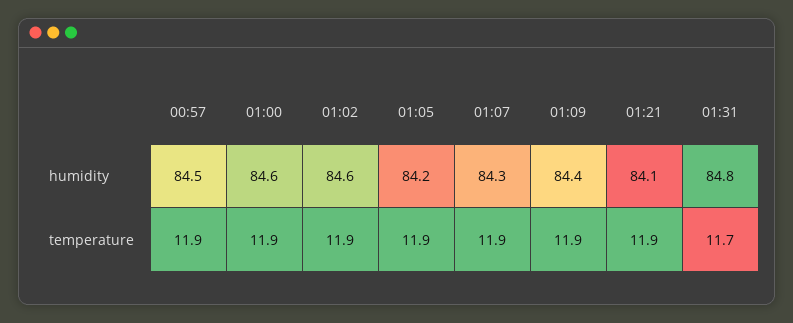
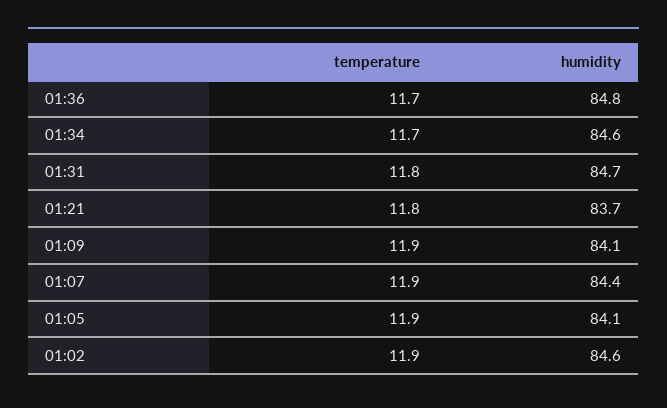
00:57, humidity: 84.5 -> none
01:00, humidity: 84.6 -> none
01:05, humidity: 84.2 -> 84.1
01:07, humidity: 84.3 -> 84.4
01:09, humidity: 84.4 -> 84.1
01:21, humidity: 84.1 -> 83.7
01:31, humidity: 84.8 -> 84.7
00:57, temperature: 11.9 -> none
01:00, temperature: 11.9 -> none
01:21, temperature: 11.9 -> 11.8
01:31, temperature: 11.7 -> 11.8
01:36, temperature: none -> 11.7
01:36, humidity: none -> 84.8
01:34, temperature: none -> 11.7
01:34, humidity: none -> 84.6

